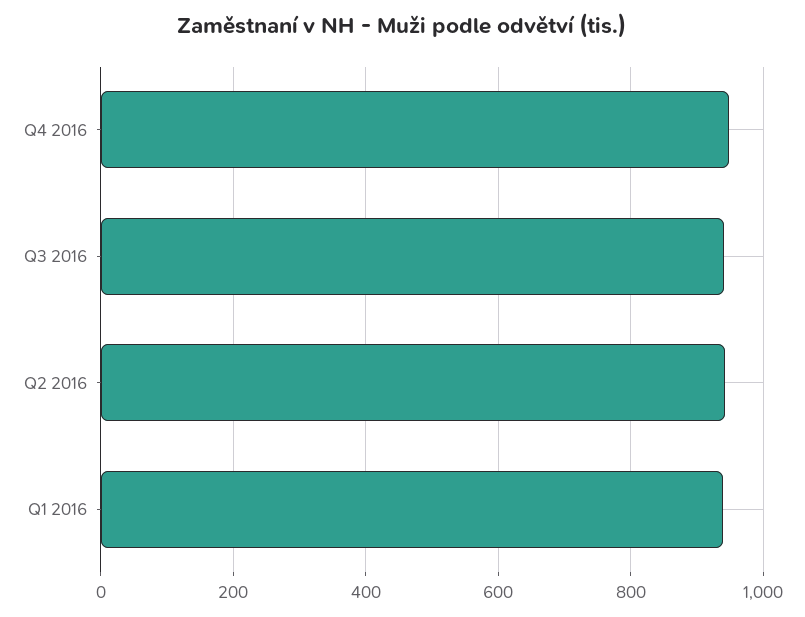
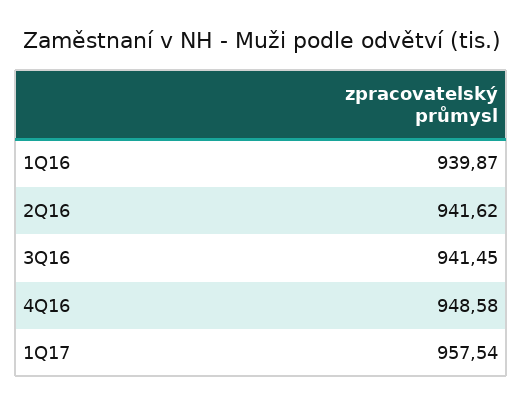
1Q17: none -> 957.54

